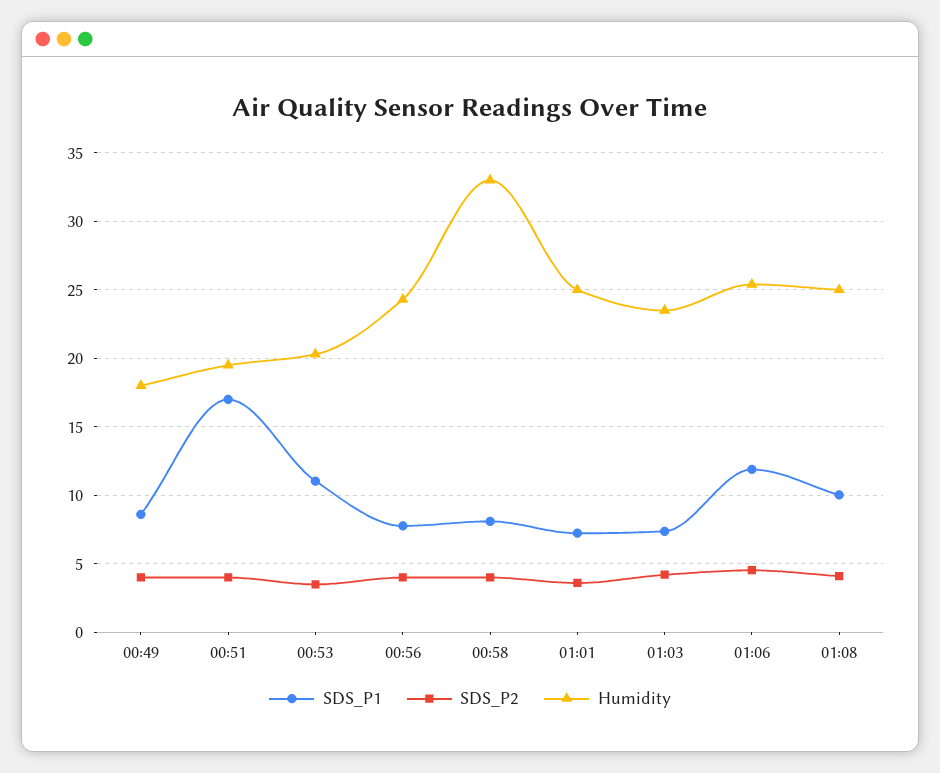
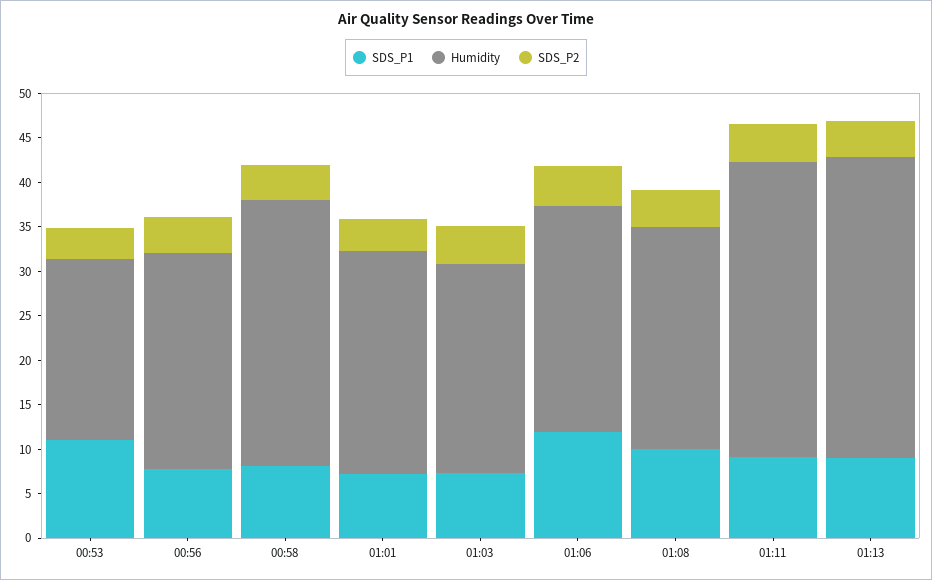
SDS_P1, 00:49: 8.5 -> none
SDS_P2, 00:49: 4 -> none
Humidity, 00:49: 18 -> none
SDS_P1, 00:51: 17 -> none
SDS_P2, 00:51: 4 -> none
Humidity, 00:51: 19.5 -> none
Humidity, 00:58: 33 -> 30
SDS_P1, 01:11: none -> 9
Humidity, 01:11: none -> 33
SDS_P2, 01:11: none -> 4
SDS_P1, 01:13: none -> 9
Humidity, 01:13: none -> 34
SDS_P2, 01:13: none -> 4

